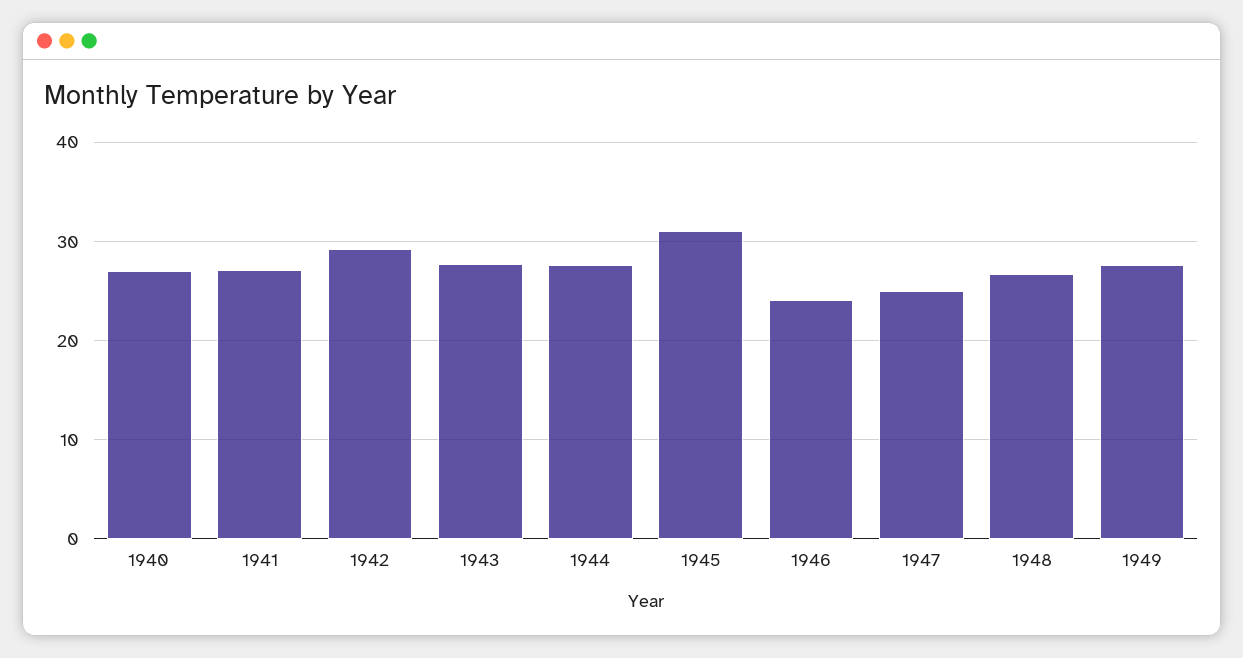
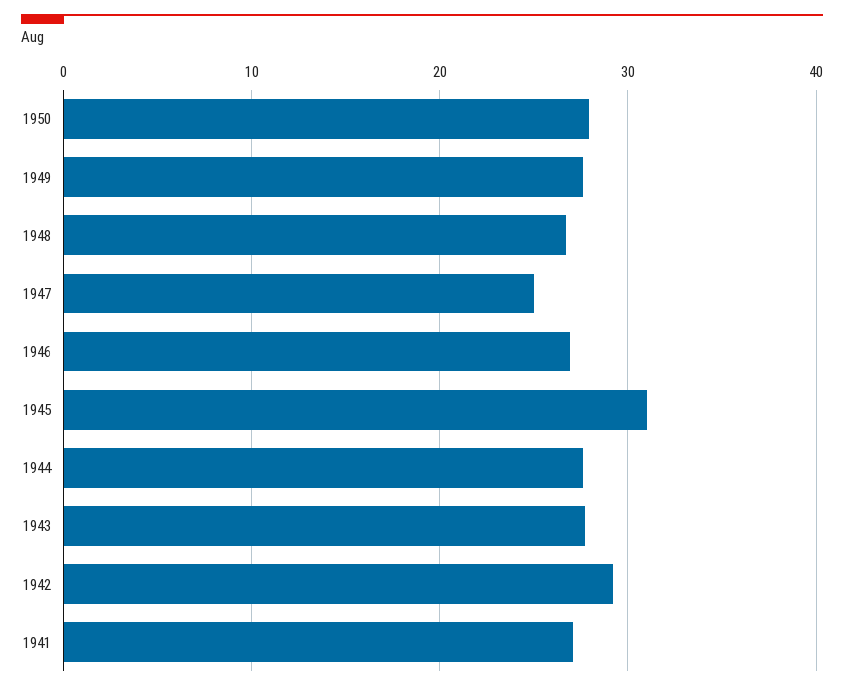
1940: 27 -> none
1946: 24 -> 27
1950: none -> 28

